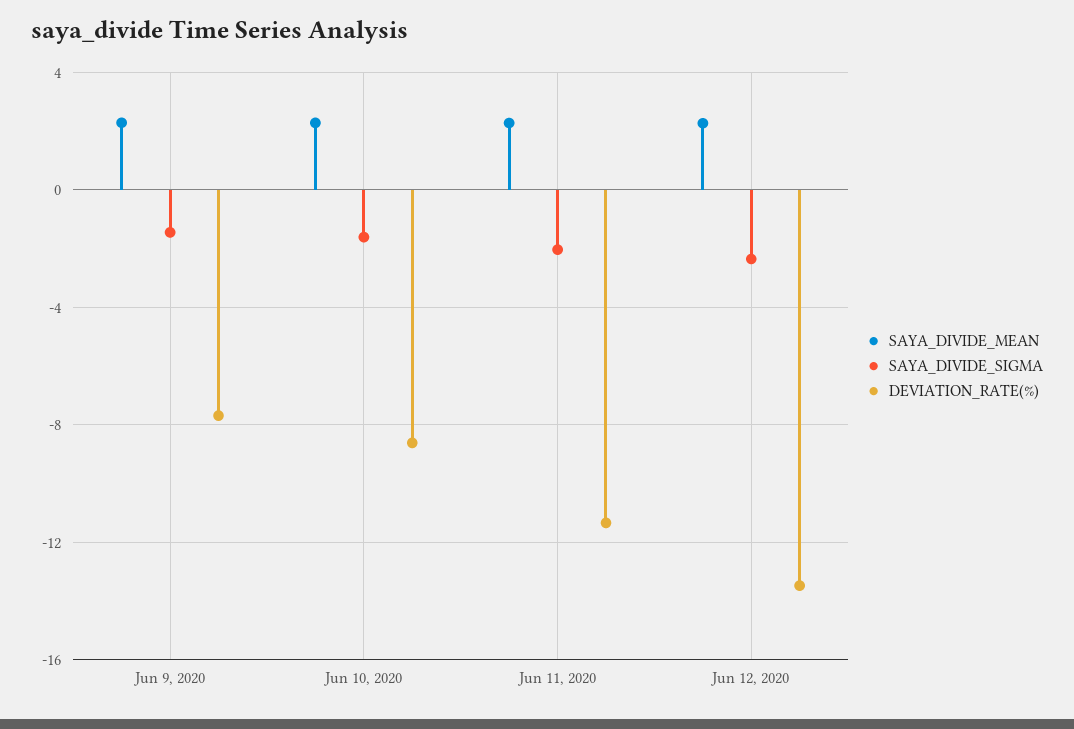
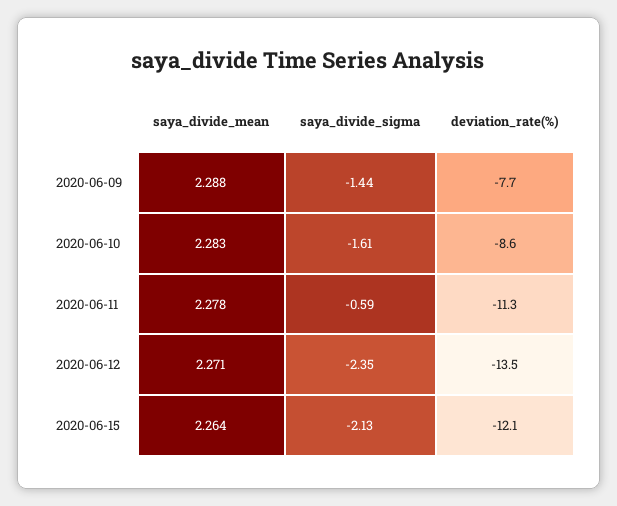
SAYA_DIVIDE_SIGMA, Jun 11, 2020: -2 -> -0.59
SAYA_DIVIDE_MEAN, 2020-06-15: none -> 2.264
SAYA_DIVIDE_SIGMA, 2020-06-15: none -> -2.13
DEVIATION_RATE(%), 2020-06-15: none -> -12.1

